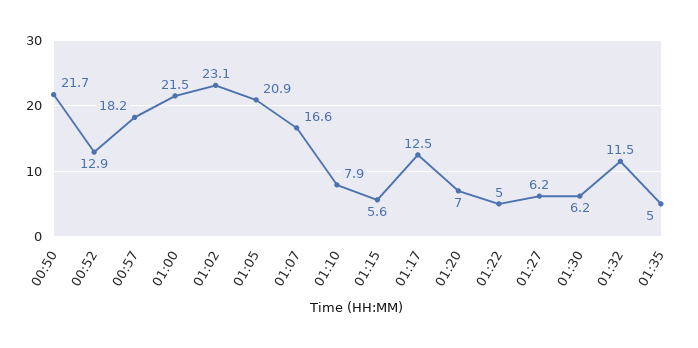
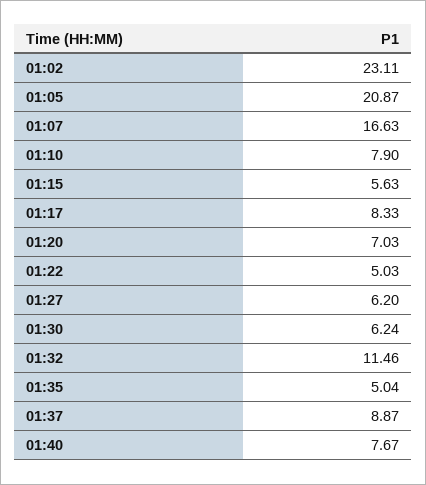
00:50: 21.7 -> none
00:52: 12.9 -> none
00:57: 18.2 -> none
01:00: 21.5 -> none
01:17: 12.5 -> 8.33
01:37: none -> 8.87
01:40: none -> 7.67

